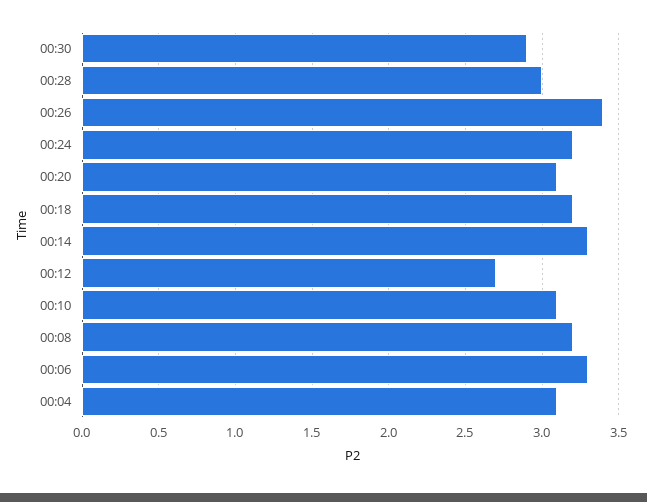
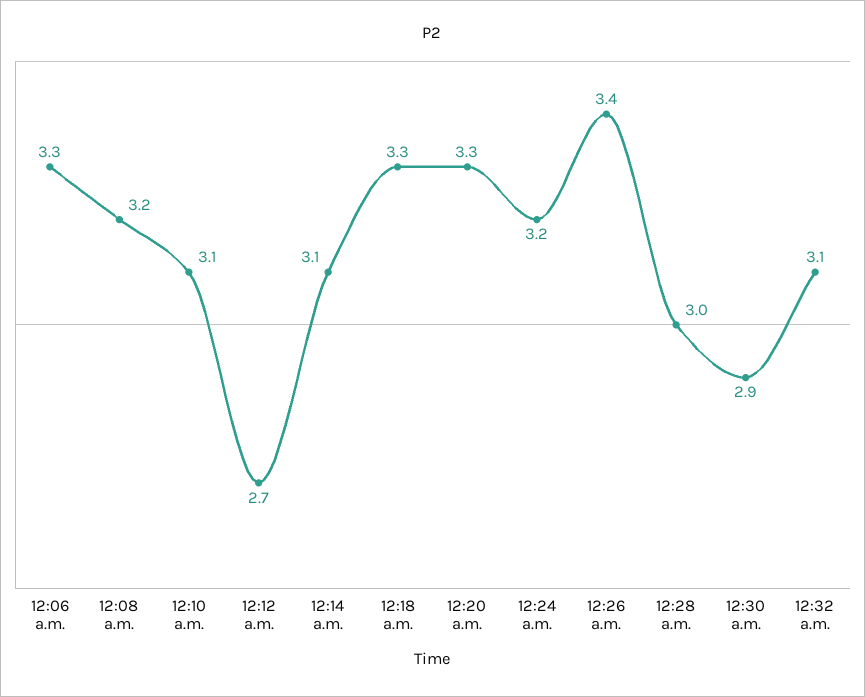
00:20: 3.1 -> 3.3
00:18: 3.2 -> 3.3
00:14: 3.3 -> 3.1
00:04: 3.1 -> none
12:32 a.m.: none -> 3.1

